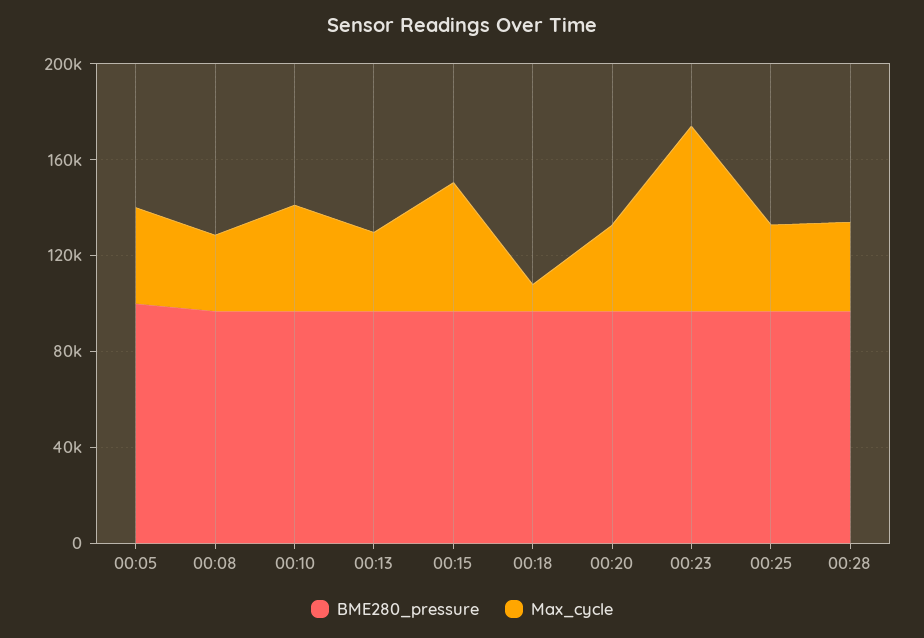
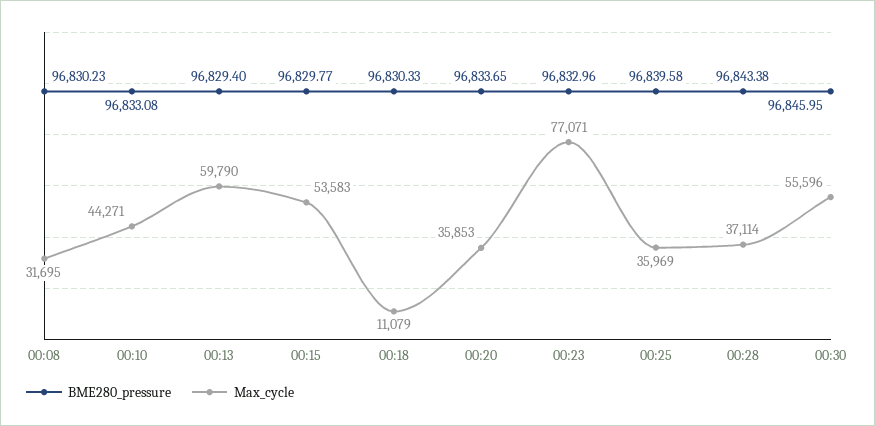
BME280_pressure, 00:05: 100000 -> none
Max_cycle, 00:05: 40000 -> none
Max_cycle, 00:13: 30000 -> 59790
BME280_pressure, 00:30: none -> 96845.95
Max_cycle, 00:30: none -> 55596

